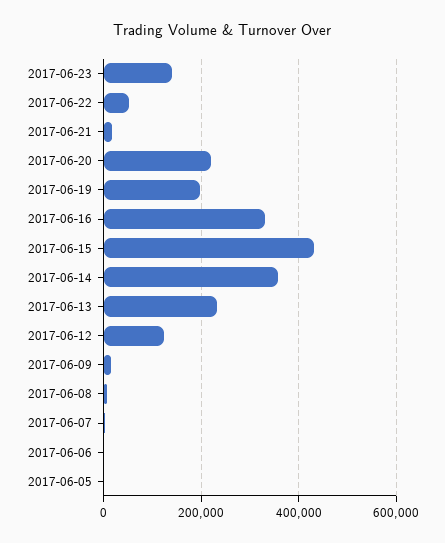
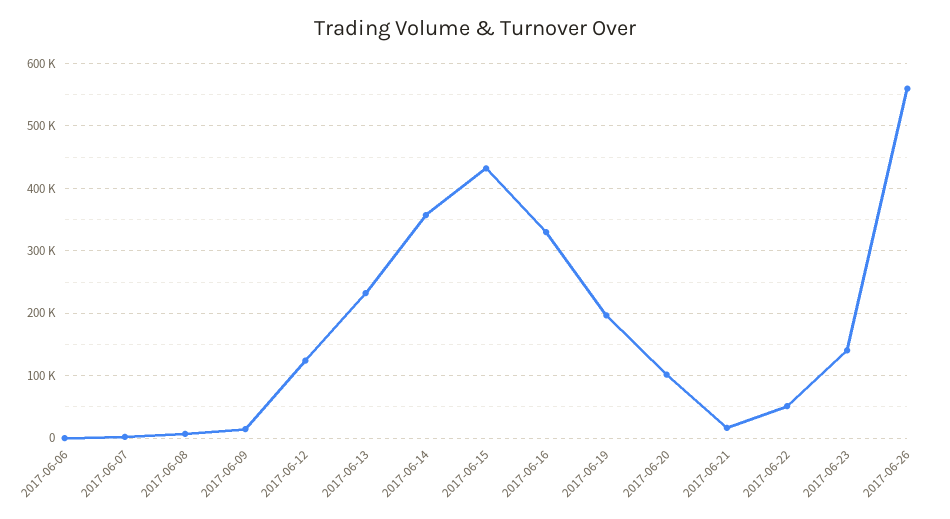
2017-06-20: 220000 -> 100000
2017-06-05: 0 -> none
2017-06-26: none -> 560000

